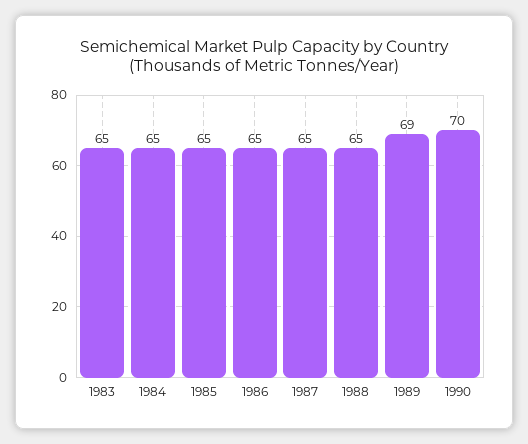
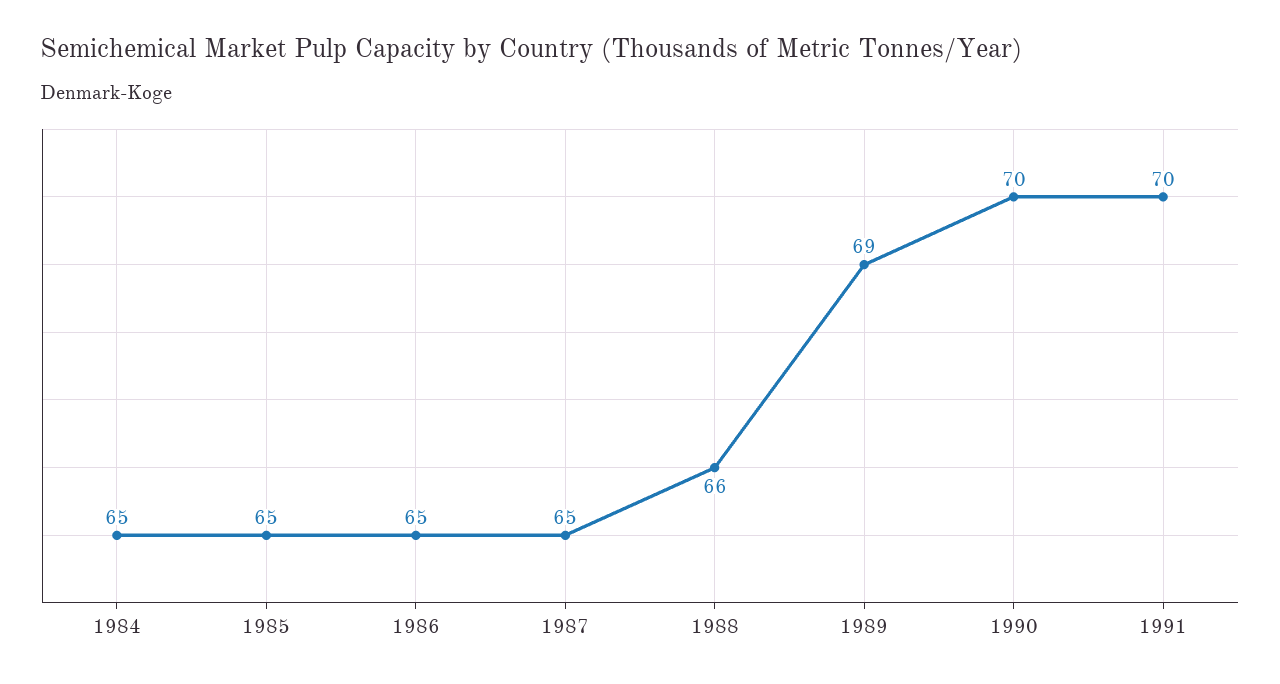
1983: 65 -> none
1988: 65 -> 66
1991: none -> 70

